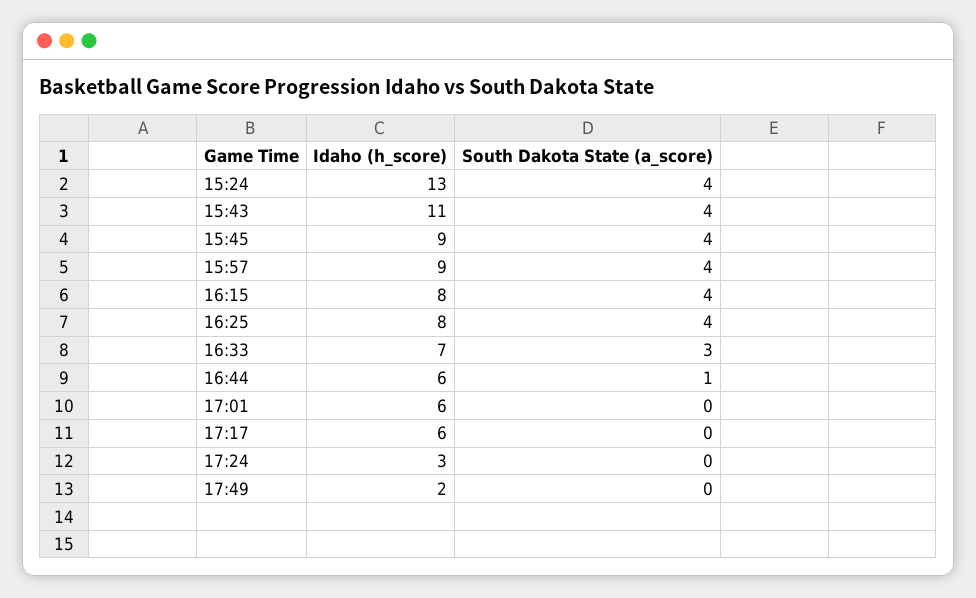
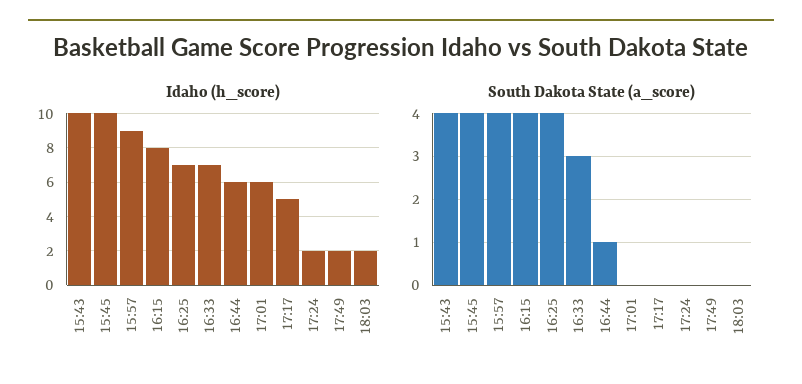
Idaho (h_score), 15:24: 13 -> none
South Dakota State (a_score), 15:24: 4 -> none
Idaho (h_score), 15:43: 11 -> 10
Idaho (h_score), 15:45: 9 -> 10
Idaho (h_score), 16:25: 8 -> 7
Idaho (h_score), 17:17: 6 -> 5
Idaho (h_score), 17:24: 3 -> 2
Idaho (h_score), 18:03: none -> 2
South Dakota State (a_score), 18:03: none -> 0

